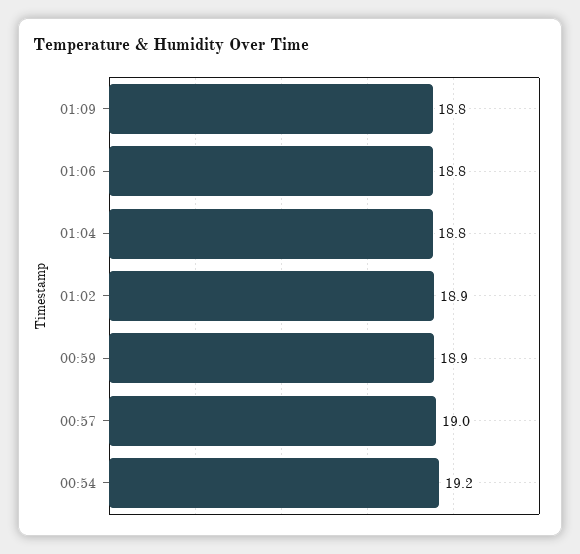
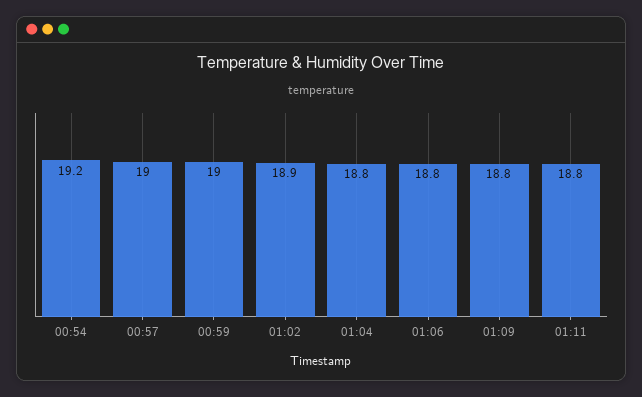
00:59: 18.9 -> 19
01:11: none -> 18.8

